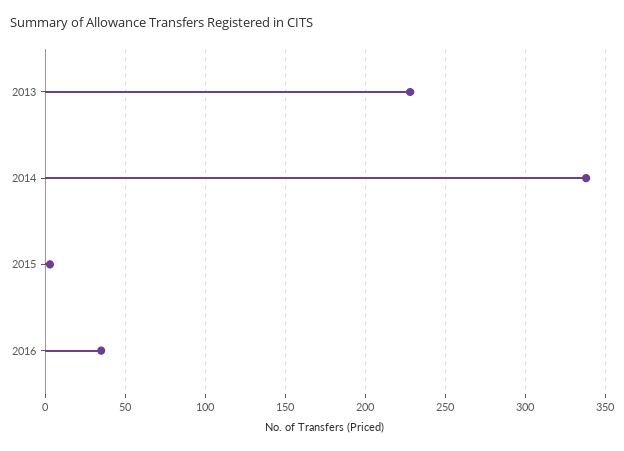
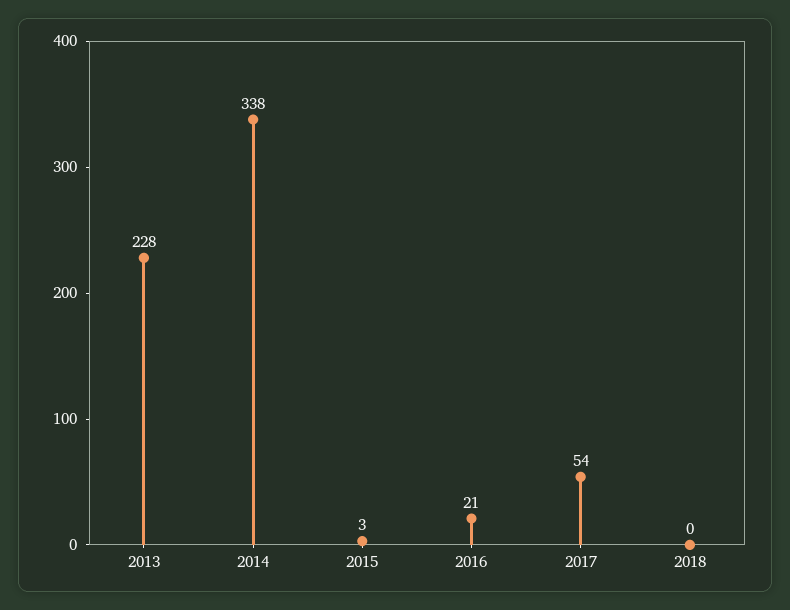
2016: 35 -> 21
2017: none -> 54
2018: none -> 0

